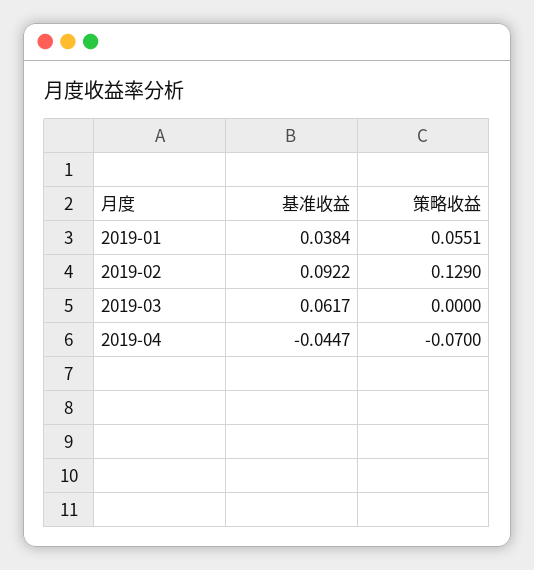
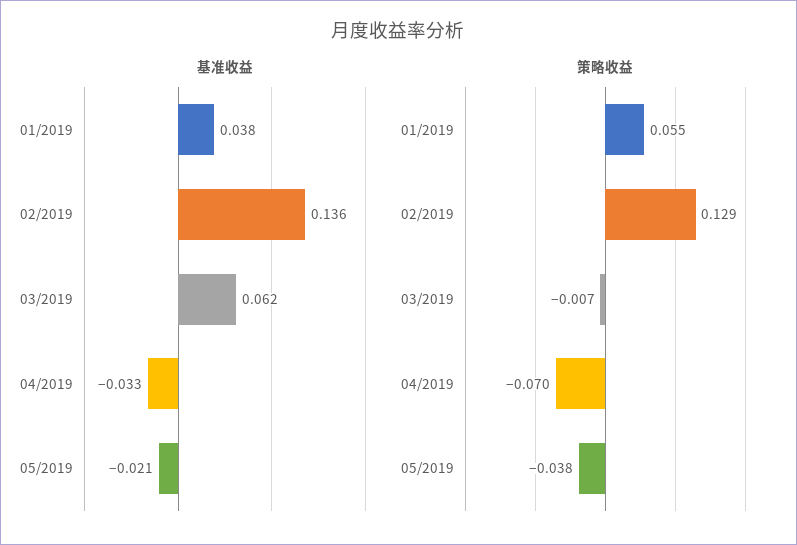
基准收益, 2019-02: 0.0922 -> 0.136
策略收益, 2019-03: 0 -> -0.007
基准收益, 2019-04: -0.0447 -> -0.033
基准收益, 05/2019: none -> -0.021
策略收益, 05/2019: none -> -0.038

